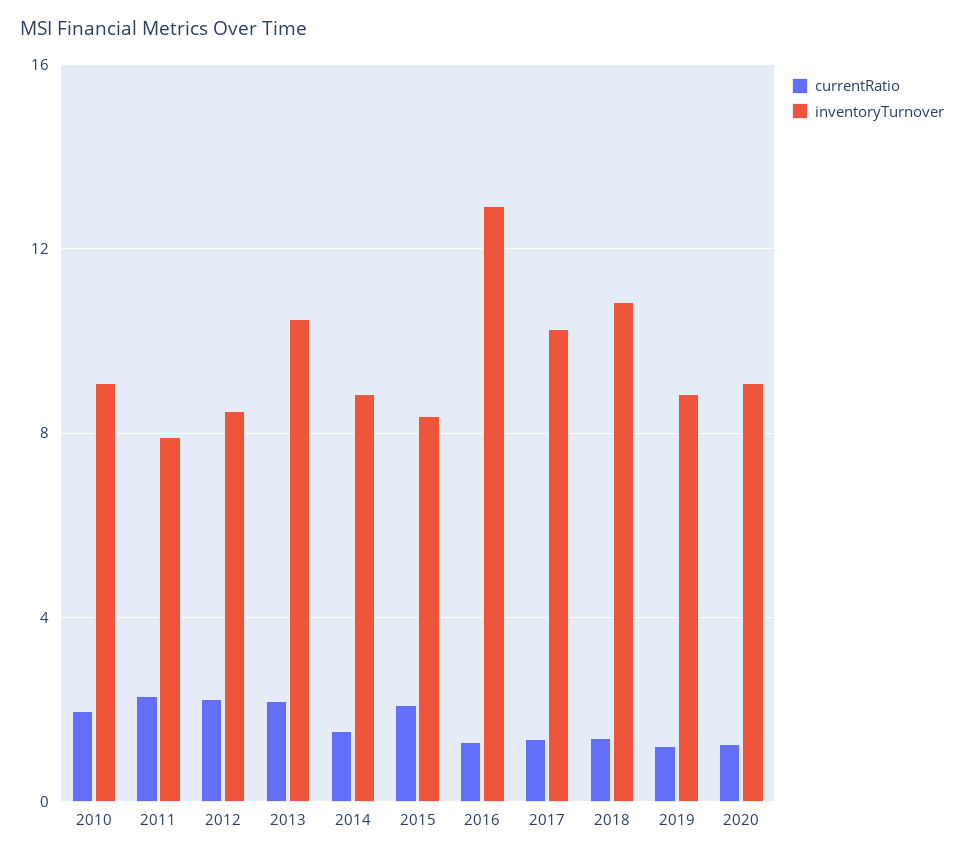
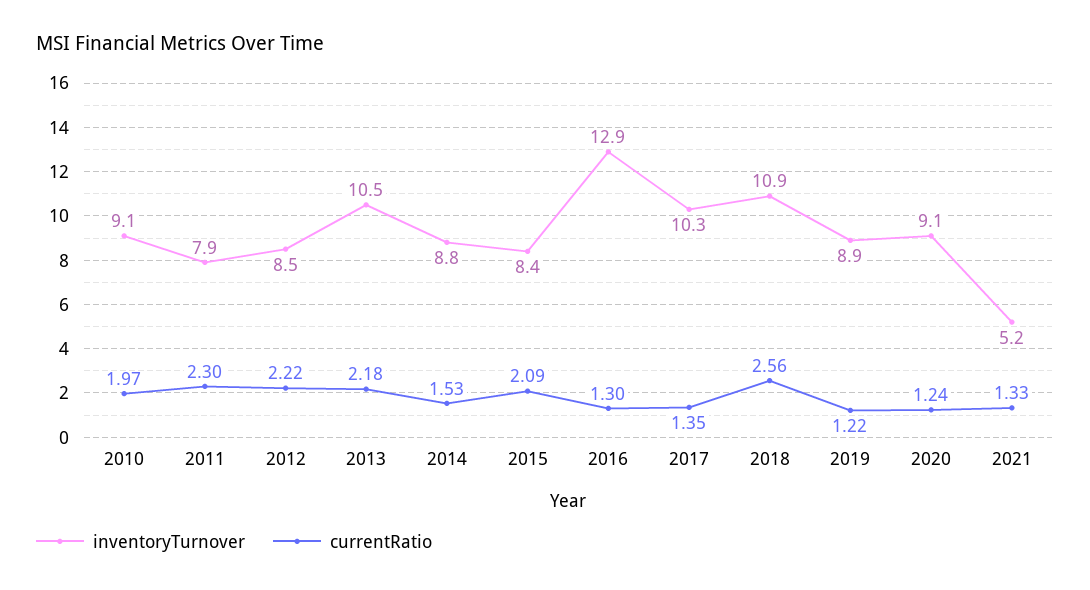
currentRatio, 2018: 1.5 -> 2.56
inventoryTurnover, 2021: none -> 5.2
currentRatio, 2021: none -> 1.33

